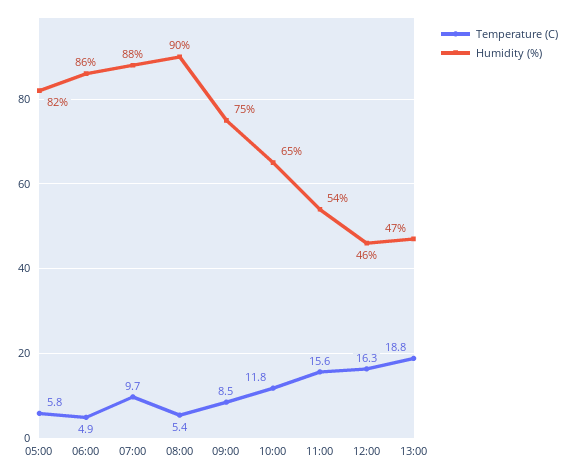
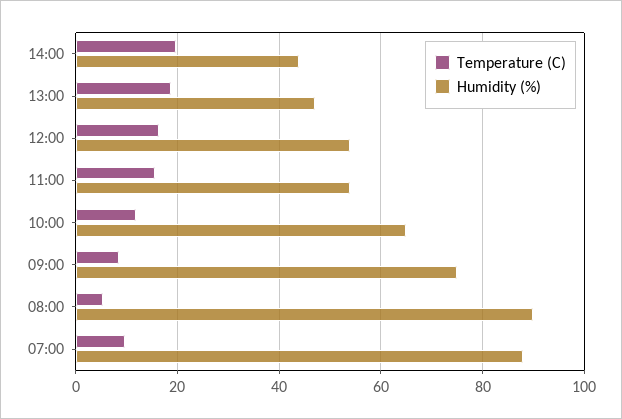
Temperature (C), 05:00: 5.8 -> none
Humidity (%), 05:00: 82 -> none
Temperature (C), 06:00: 4.9 -> none
Humidity (%), 06:00: 86 -> none
Humidity (%), 12:00: 46 -> 54
Temperature (C), 14:00: none -> 20
Humidity (%), 14:00: none -> 44

